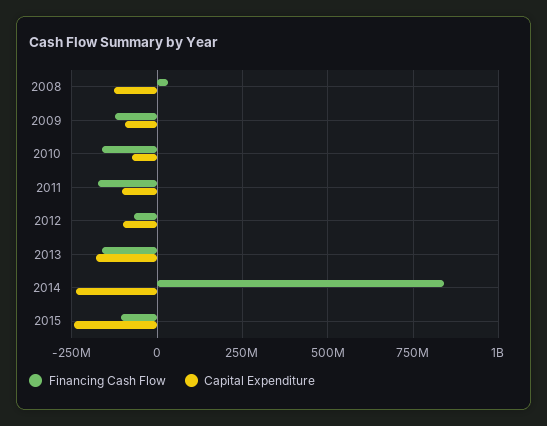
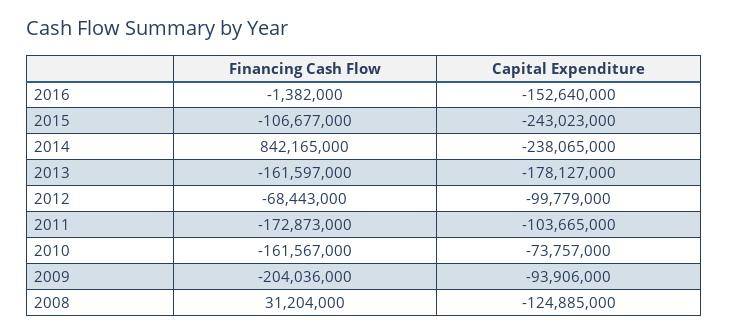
Financing Cash Flow, 2009: -125000000 -> -204036000
Financing Cash Flow, 2016: none -> -1382000
Capital Expenditure, 2016: none -> -152640000

